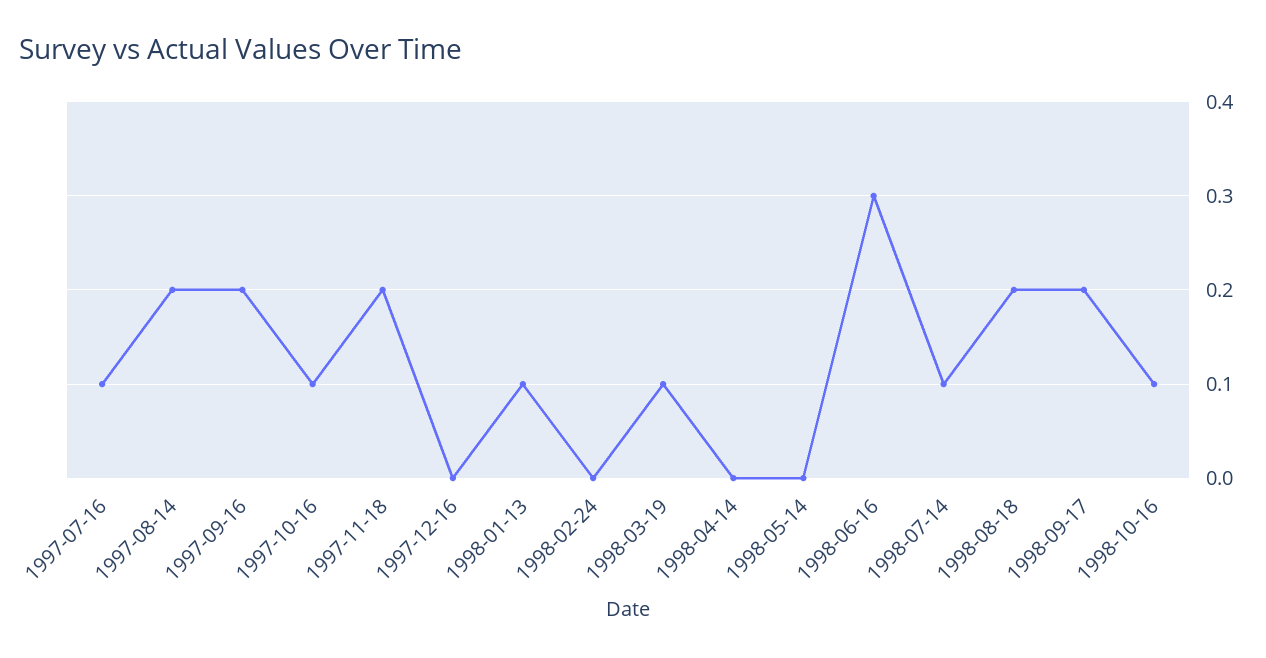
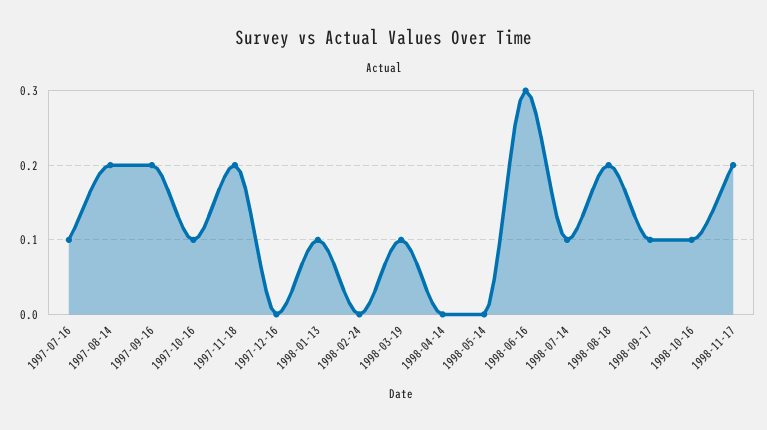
1998-09-17: 0.2 -> 0.1
1998-11-17: none -> 0.2

